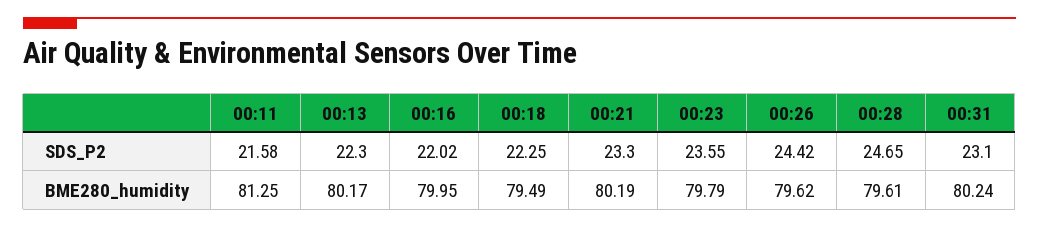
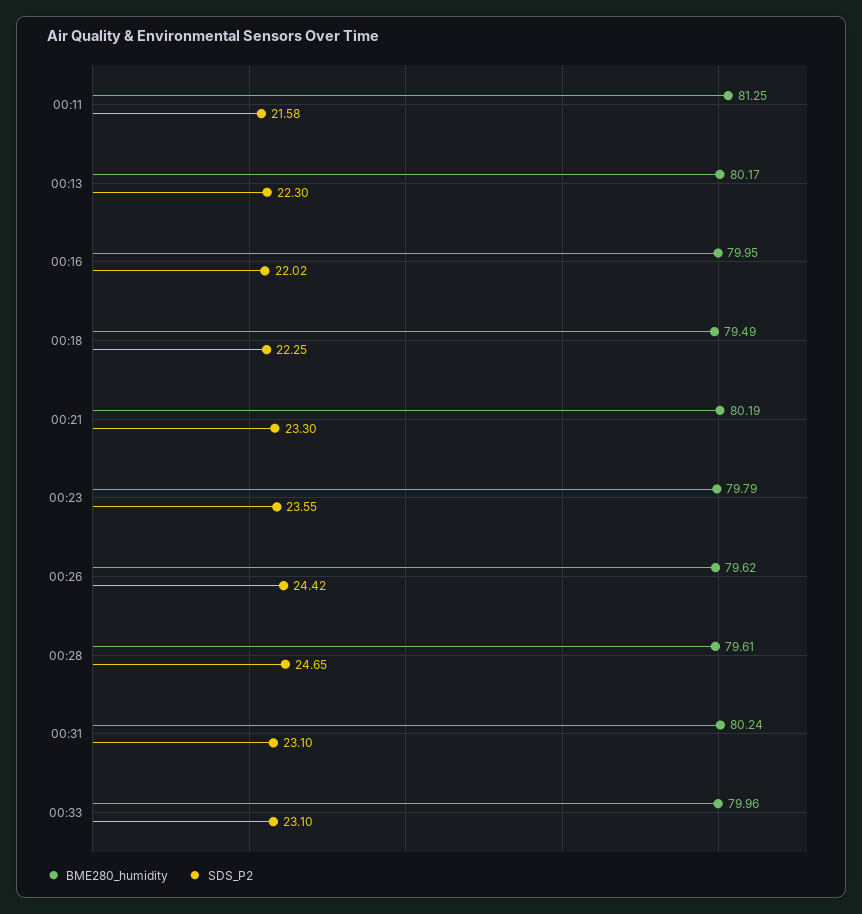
BME280_humidity, 00:33: none -> 79.96
SDS_P2, 00:33: none -> 23.1

